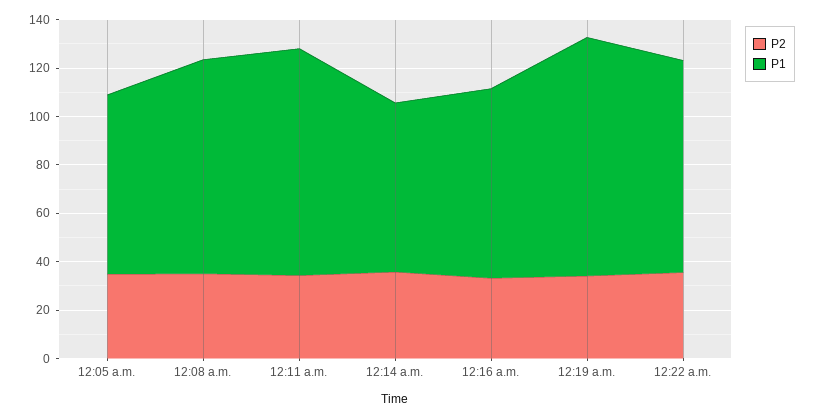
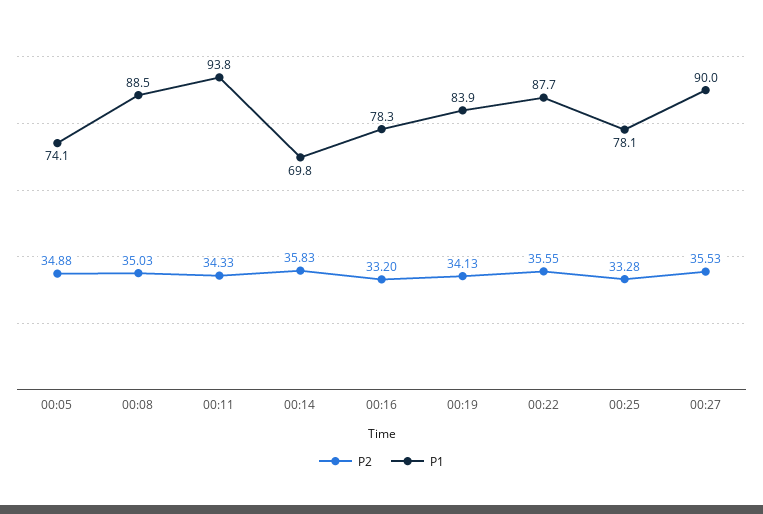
P1, 12:19 a.m.: 100 -> 83.9
P2, 00:25: none -> 33.28
P1, 00:25: none -> 78.1
P2, 00:27: none -> 35.53
P1, 00:27: none -> 90

